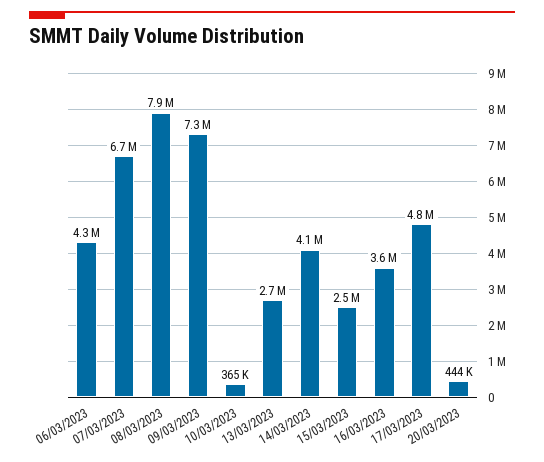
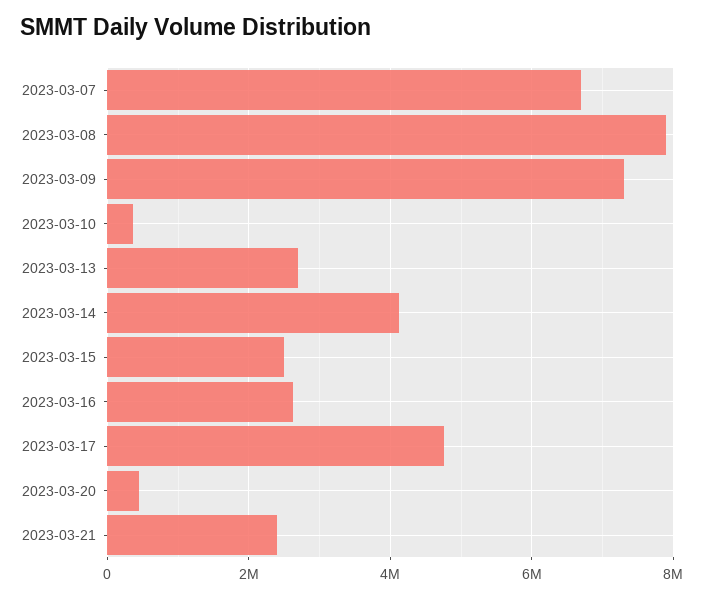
06/03/2023: 4300000 -> none
16/03/2023: 3600000 -> 2600000
2023-03-21: none -> 2400000

